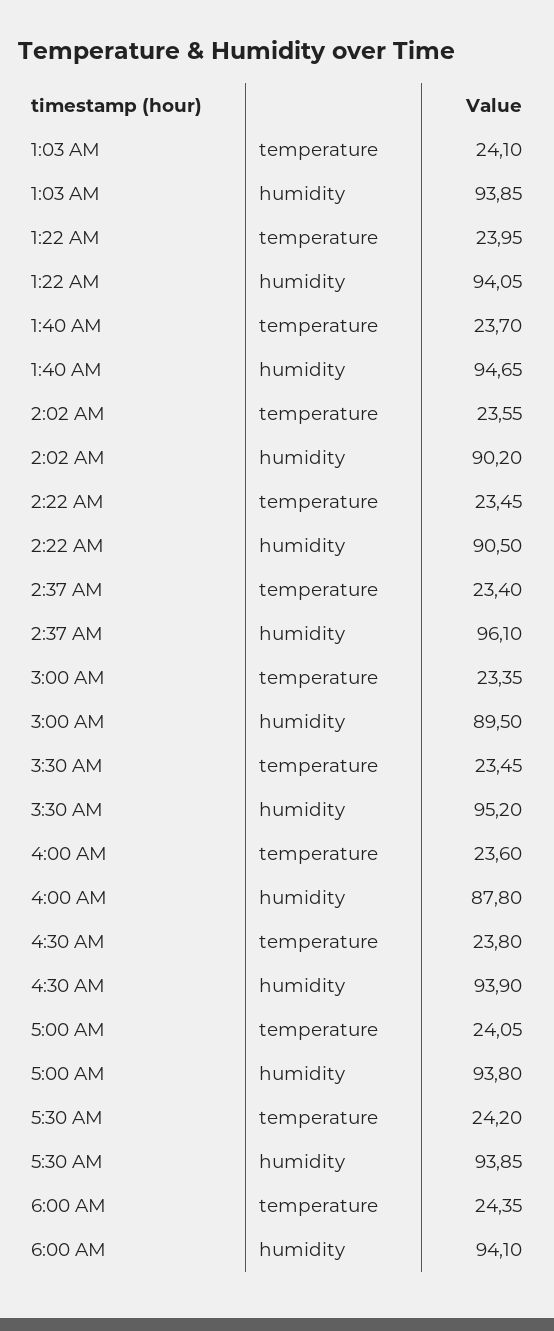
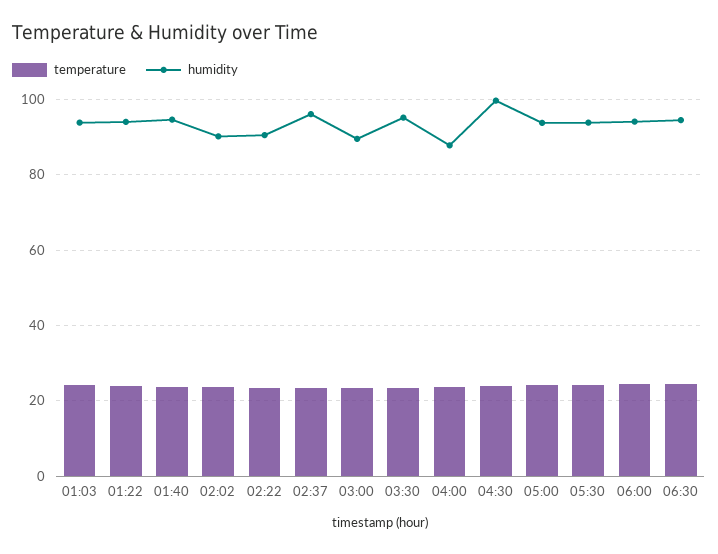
humidity, 4:30 AM: 93.9 -> 100
temperature, 06:30: none -> 24
humidity, 06:30: none -> 94

